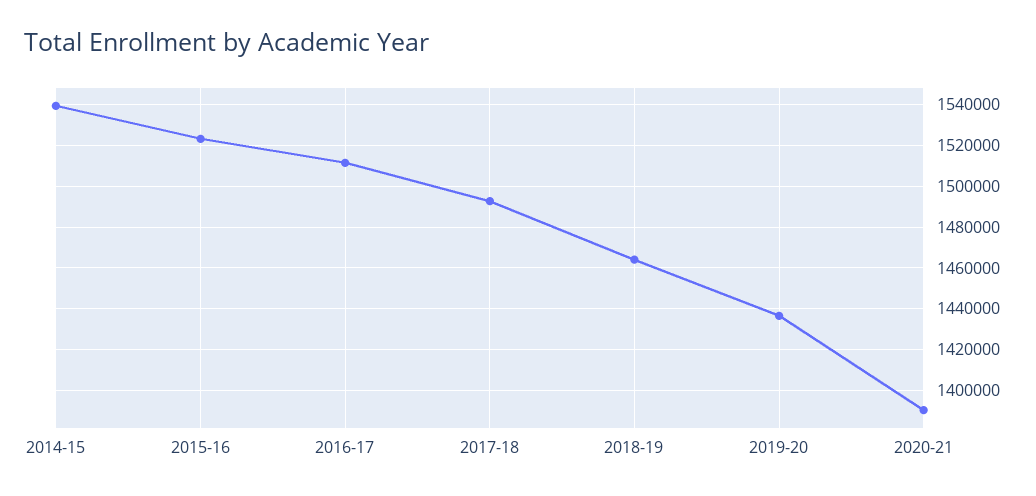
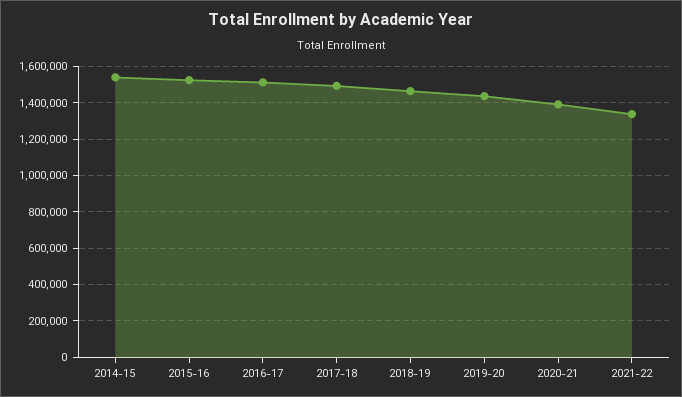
2021-22: none -> 1350000

